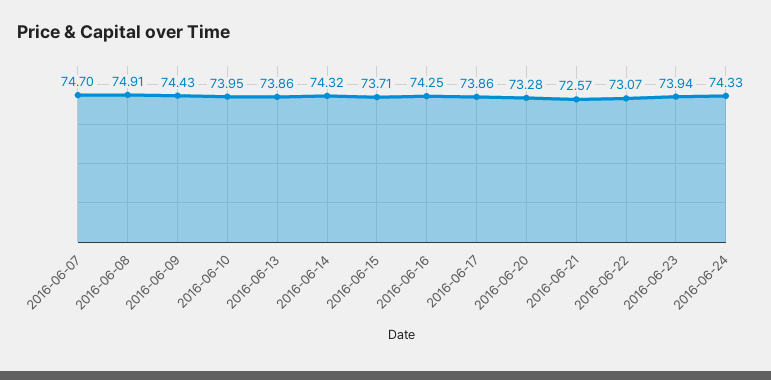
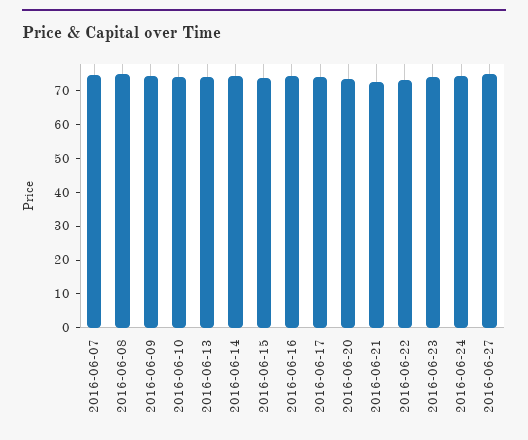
2016-06-27: none -> 75

